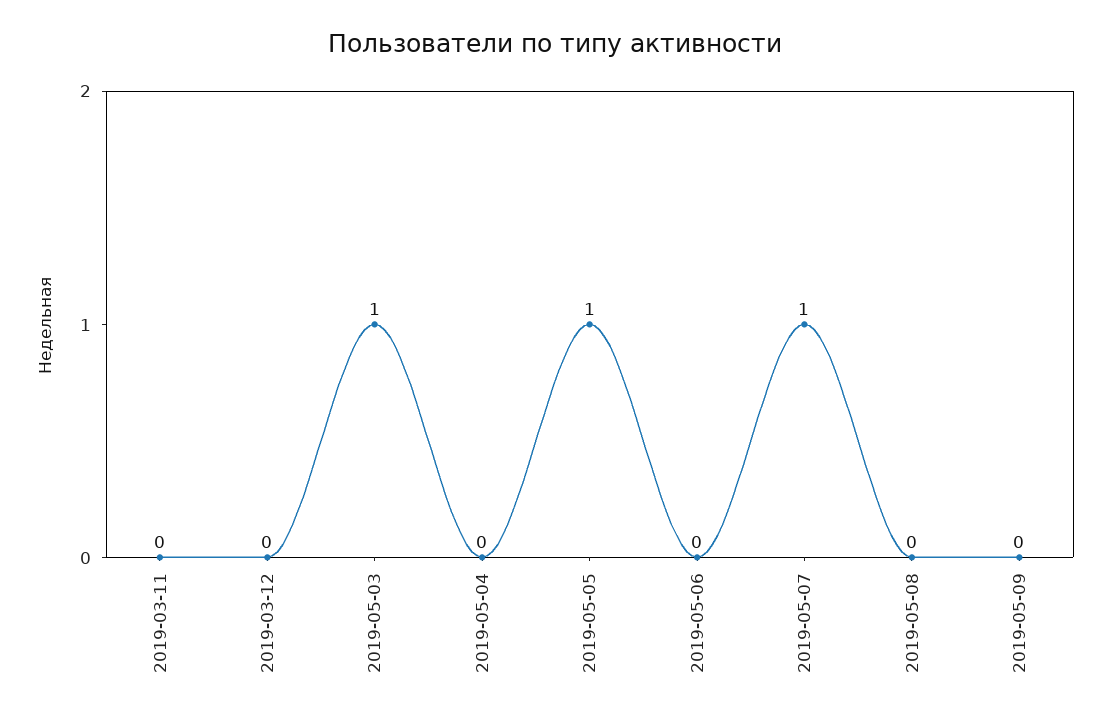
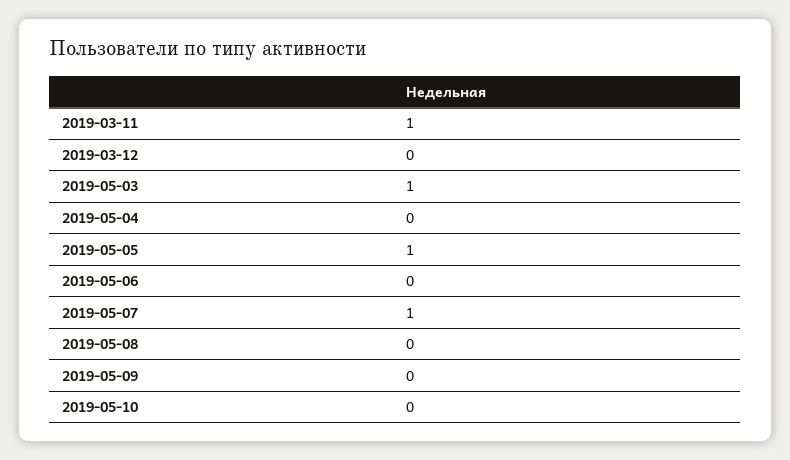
2019-03-11: 0 -> 1
2019-05-10: none -> 0

